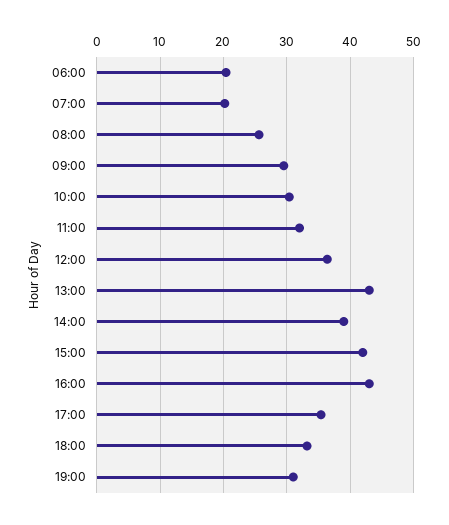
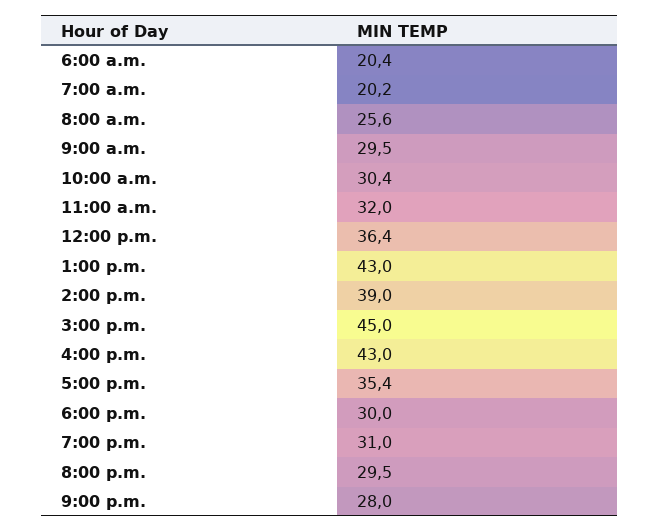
15:00: 42 -> 45
18:00: 33 -> 30
8:00 p.m.: none -> 29.5
9:00 p.m.: none -> 28

